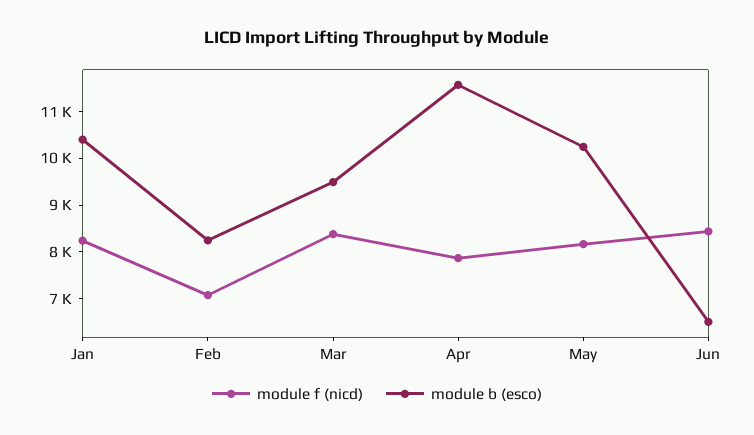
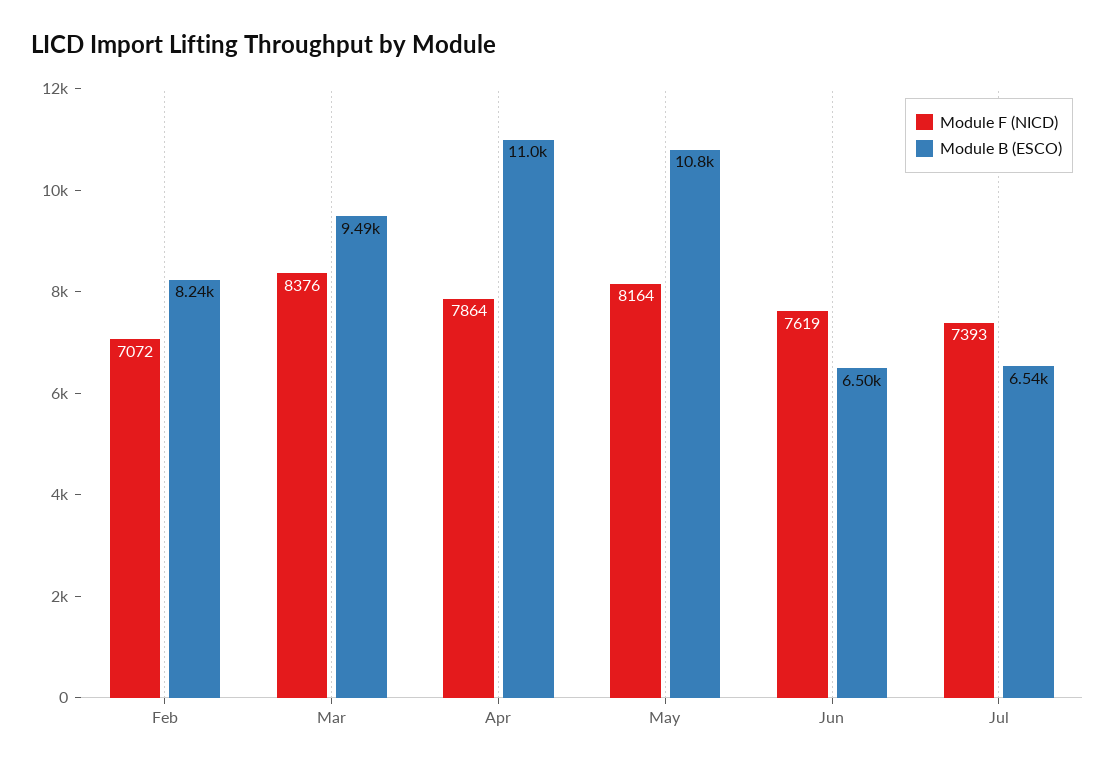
module f (nicd), Jan: 8200 -> none
module b (esco), Jan: 10400 -> none
module b (esco), Apr: 11600 -> 11000
module b (esco), May: 10200 -> 10800
module f (nicd), Jun: 8400 -> 7619
module f (nicd), Jul: none -> 7393
module b (esco), Jul: none -> 6540

